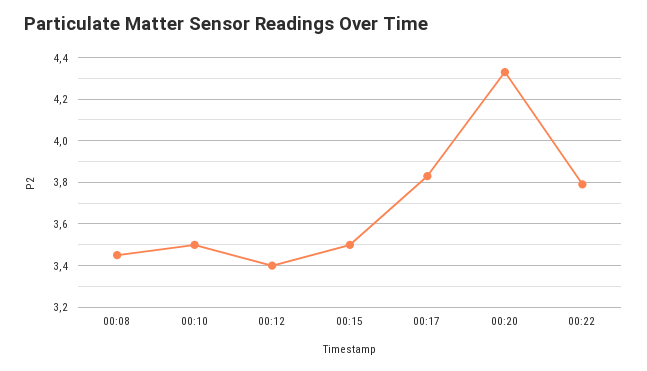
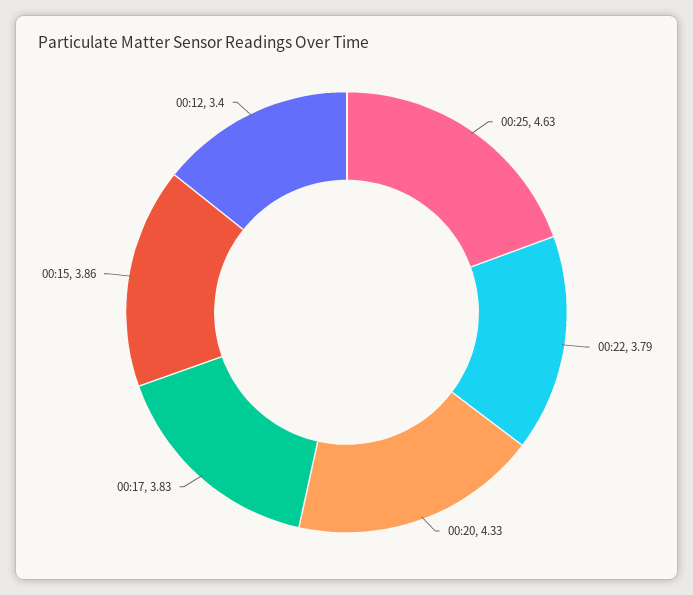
00:08: 3.45 -> none
00:10: 3.5 -> none
00:15: 3.5 -> 3.86
00:25: none -> 4.63

